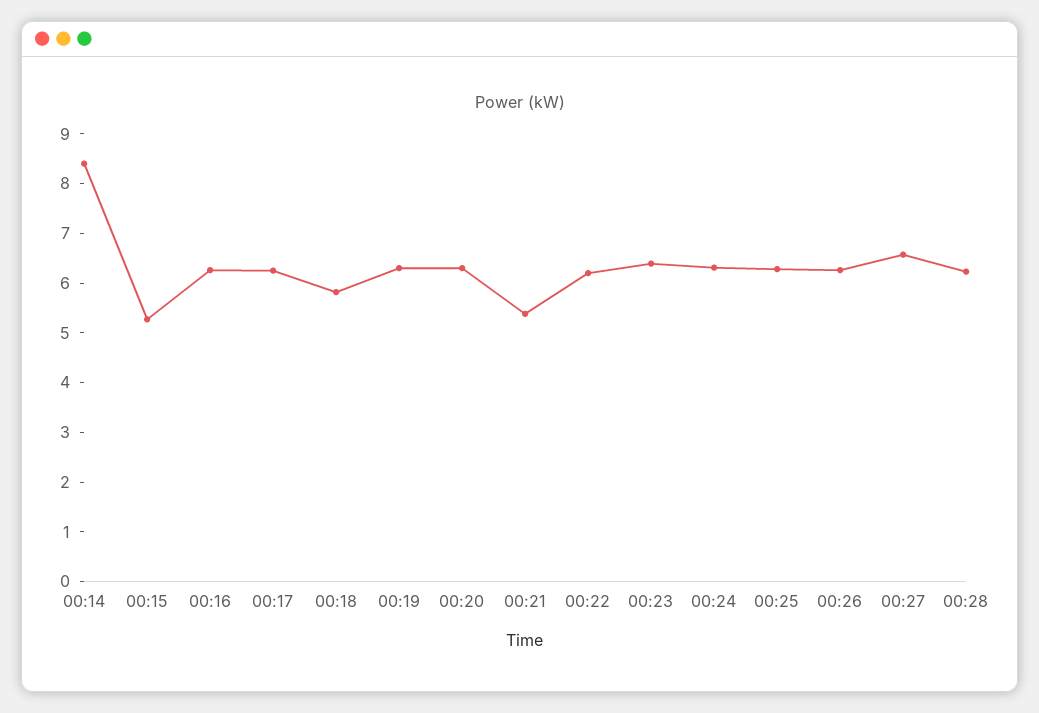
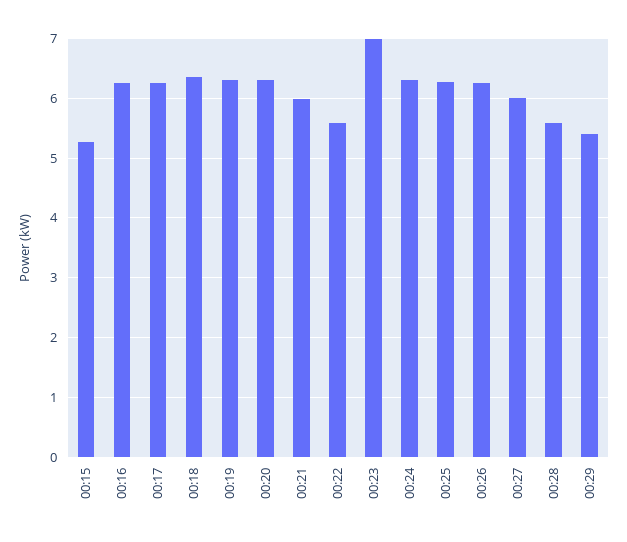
00:14: 8.4 -> none
00:18: 5.8 -> 6.4
00:21: 5.4 -> 6
00:22: 6.2 -> 5.6
00:23: 6.4 -> 7
00:27: 6.6 -> 6
00:28: 6.2 -> 5.6
00:29: none -> 5.4

